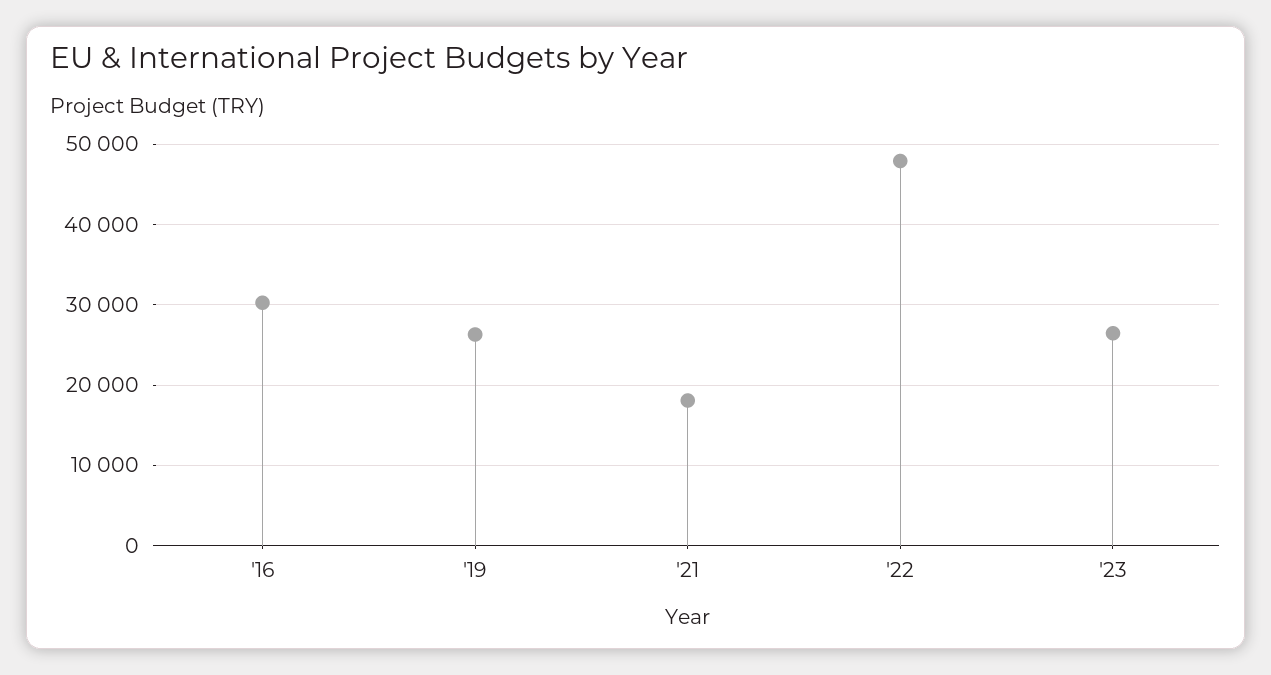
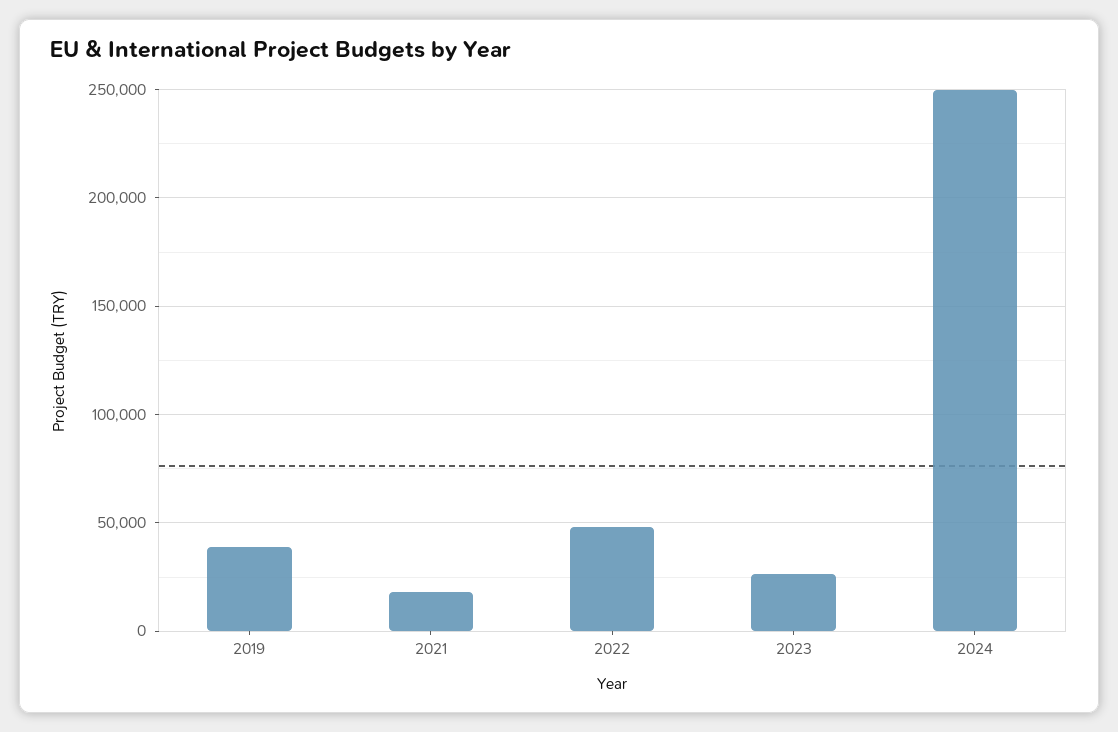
'16: 30000 -> none
'19: 26000 -> 40000
2024: none -> 250000

